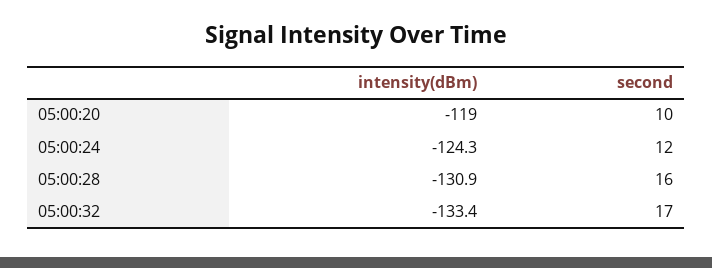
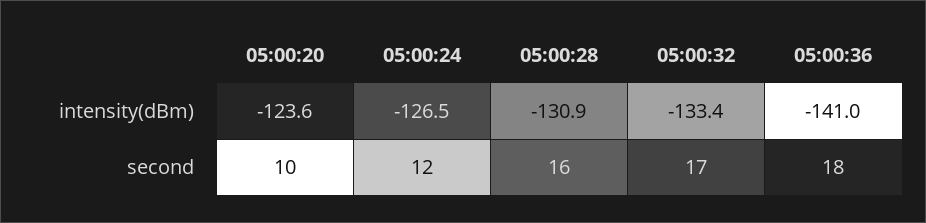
intensity(dBm), 05:00:20: -119 -> -123.6
intensity(dBm), 05:00:24: -124.3 -> -126.5
intensity(dBm), 05:00:36: none -> -141
second, 05:00:36: none -> 18

